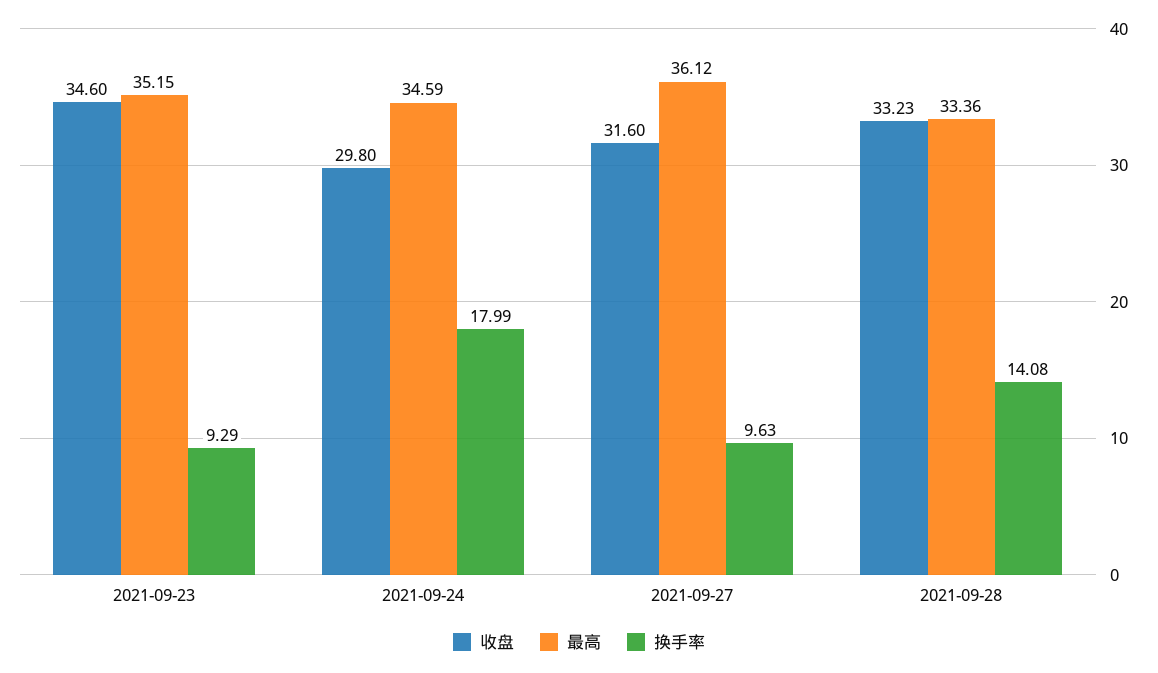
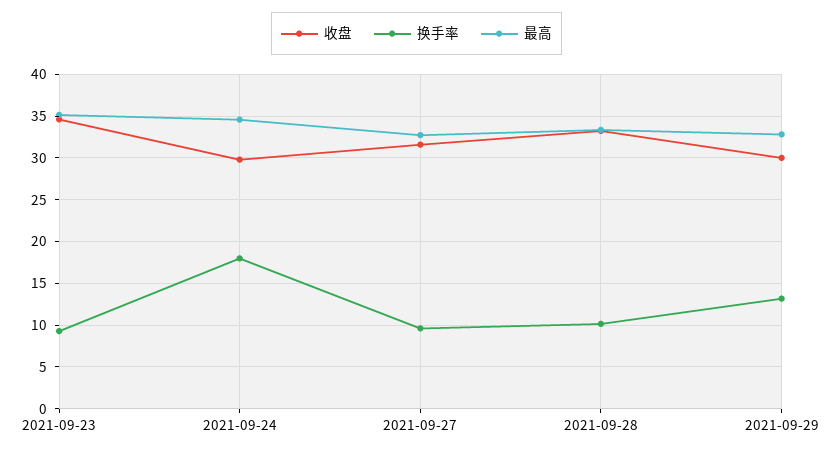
最高, 2021-09-27: 36.12 -> 33
换手率, 2021-09-28: 14.08 -> 10
收盘, 2021-09-29: none -> 30
换手率, 2021-09-29: none -> 13
最高, 2021-09-29: none -> 33

